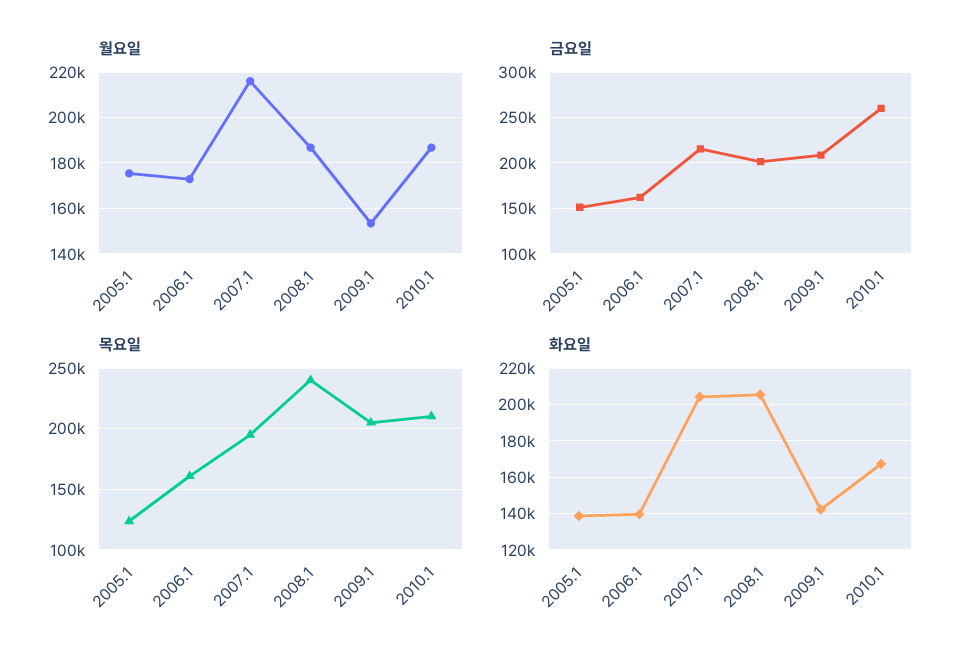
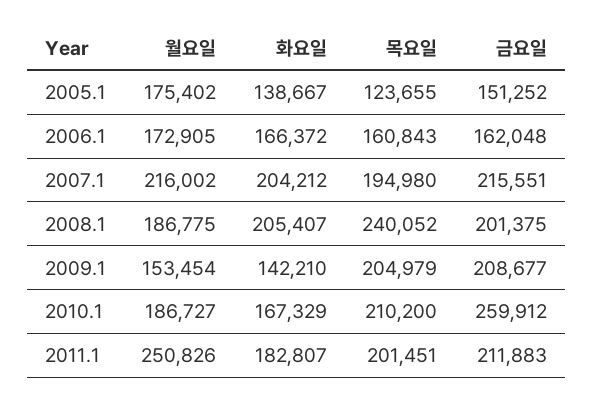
화요일, 2006.1: 140000 -> 166372
월요일, 2011.1: none -> 250826
화요일, 2011.1: none -> 182807
목요일, 2011.1: none -> 201451
금요일, 2011.1: none -> 211883

